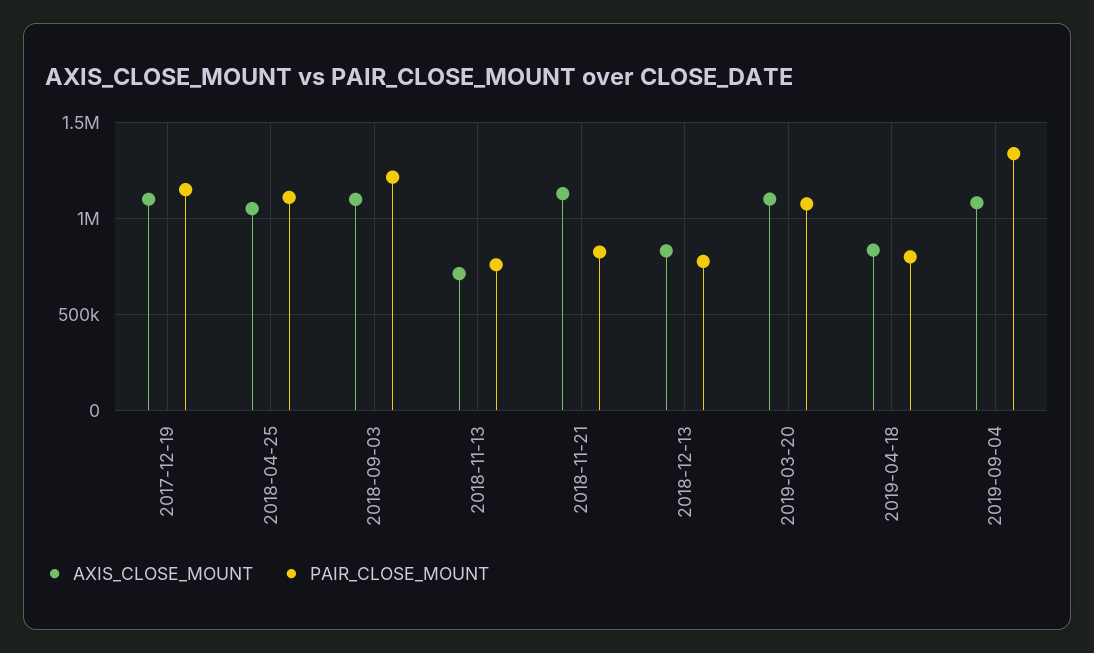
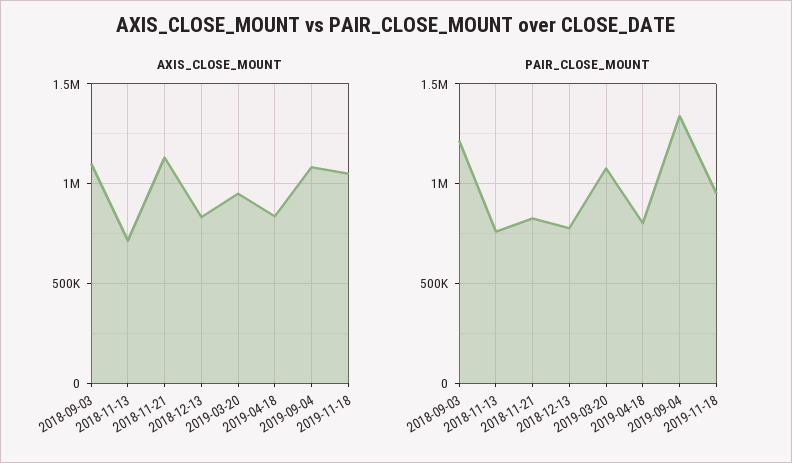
AXIS_CLOSE_MOUNT, 2017-12-19: 1100000 -> none
PAIR_CLOSE_MOUNT, 2017-12-19: 1150000 -> none
AXIS_CLOSE_MOUNT, 2018-04-25: 1050000 -> none
PAIR_CLOSE_MOUNT, 2018-04-25: 1100000 -> none
AXIS_CLOSE_MOUNT, 2019-03-20: 1100000 -> 950000
AXIS_CLOSE_MOUNT, 2019-11-18: none -> 1050000
PAIR_CLOSE_MOUNT, 2019-11-18: none -> 950000

